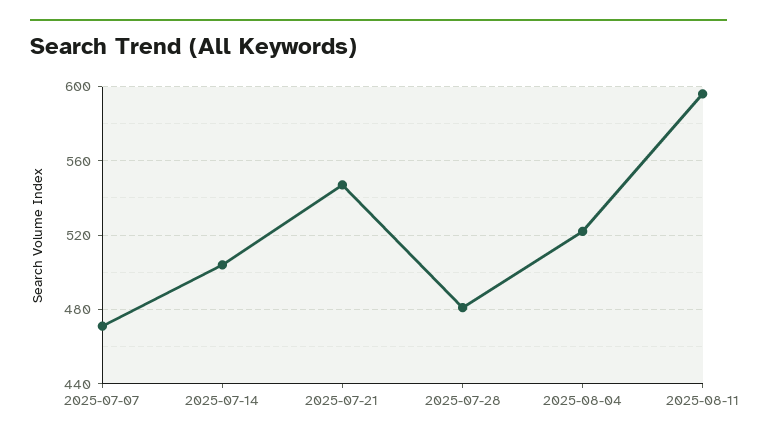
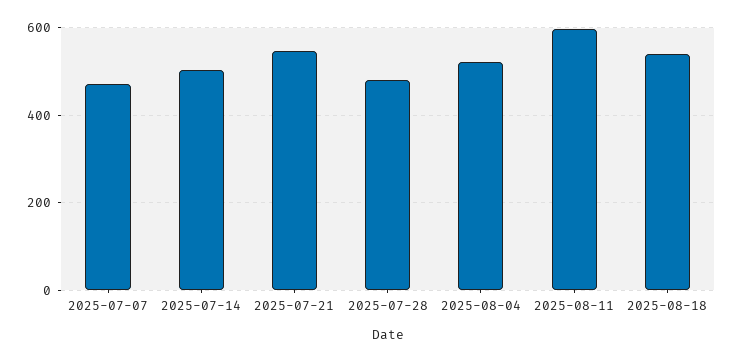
2025-08-18: none -> 540

